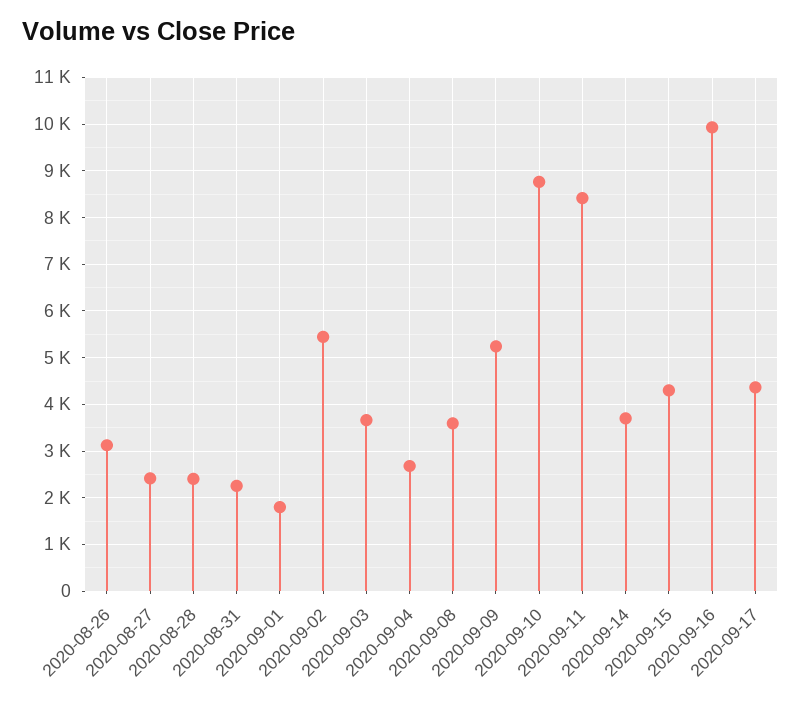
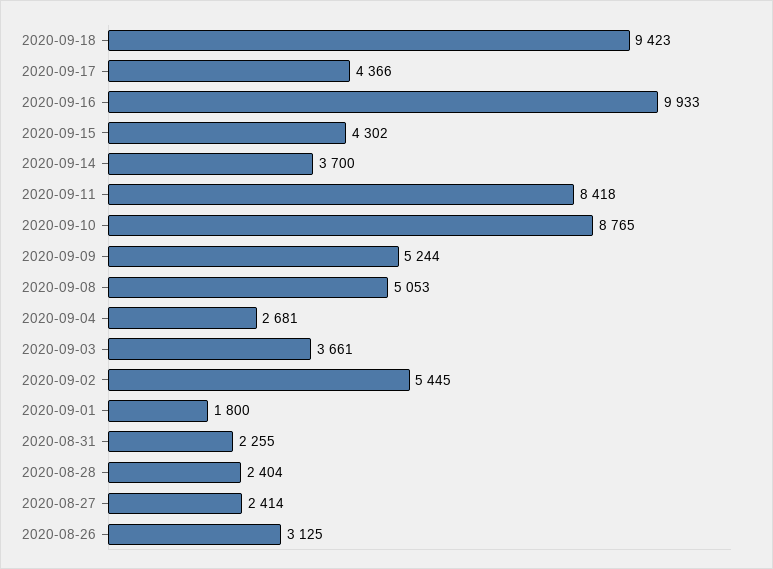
2020-09-08: 3600 -> 5053
2020-09-18: none -> 9423

